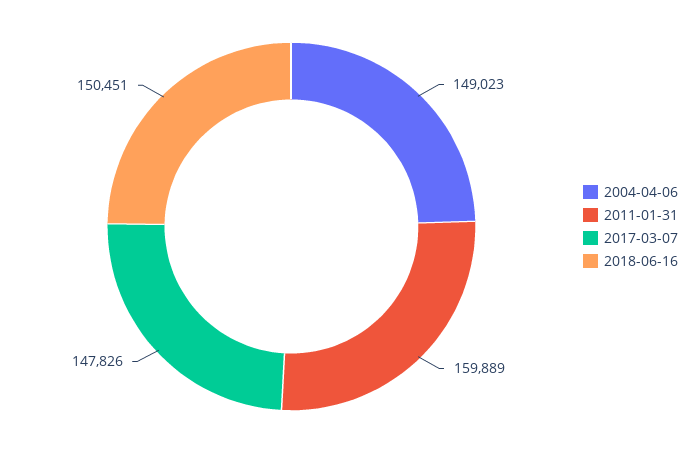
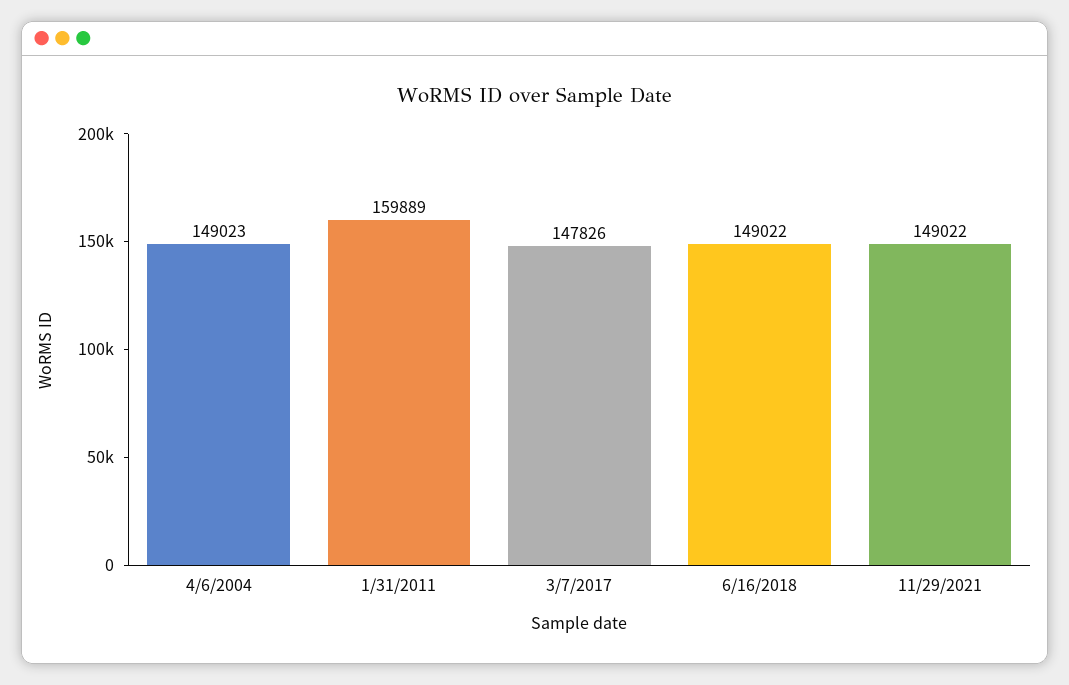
2018-06-16: 150451 -> 149022
11/29/2021: none -> 149022

